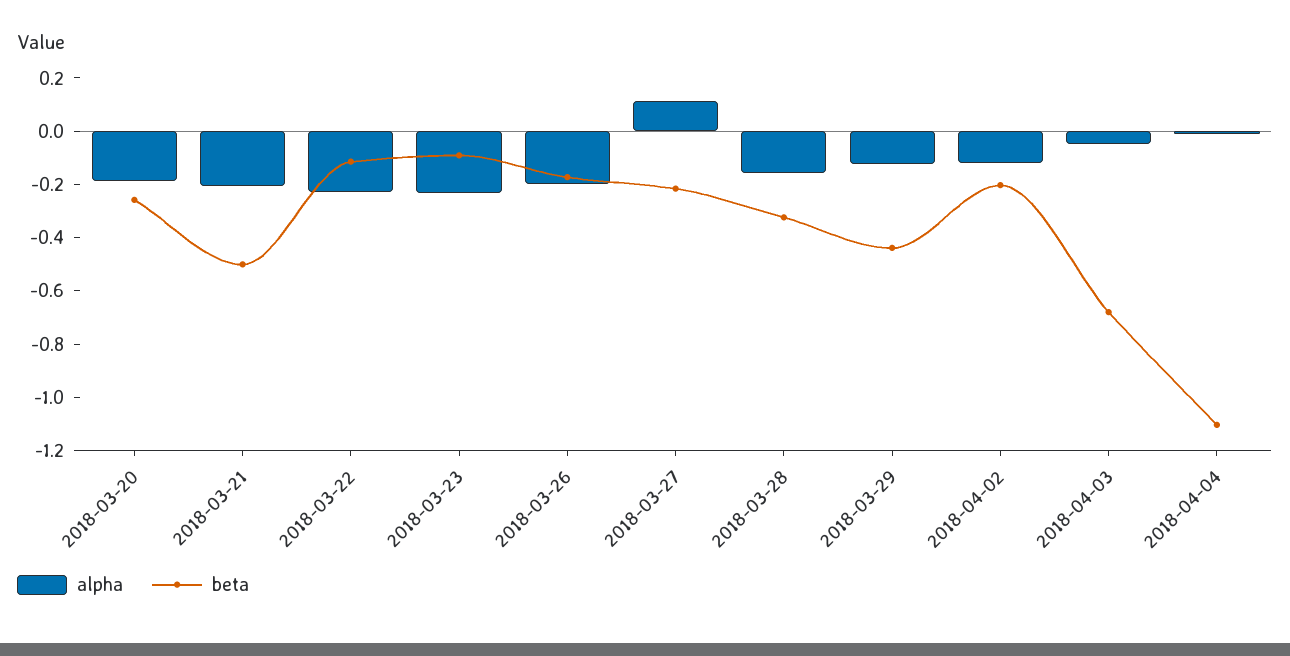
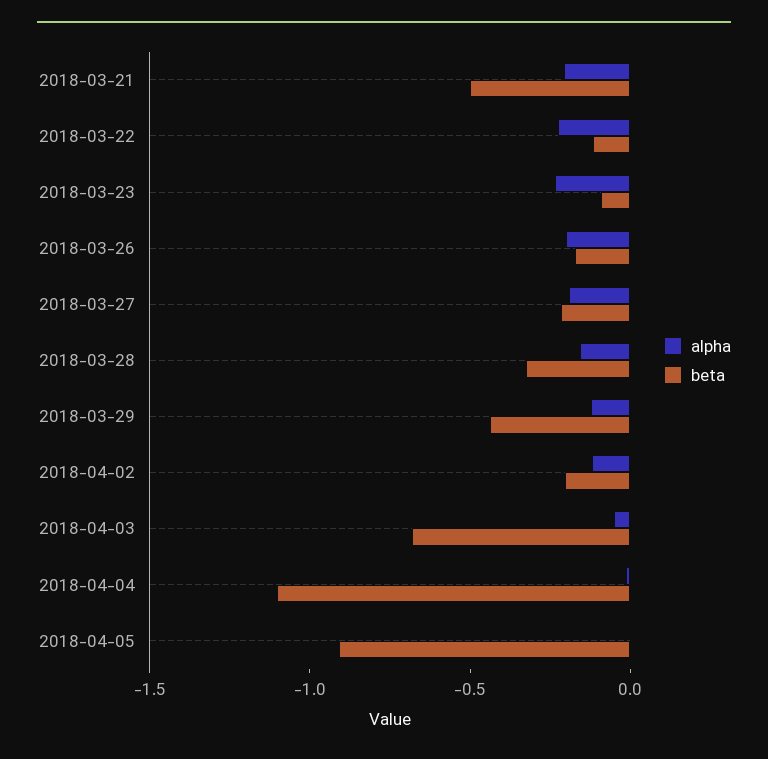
alpha, 2018-03-20: -0.2 -> none
beta, 2018-03-20: -0.25 -> none
alpha, 2018-03-27: 0.1 -> -0.2
alpha, 2018-04-05: none -> 0
beta, 2018-04-05: none -> -0.9

